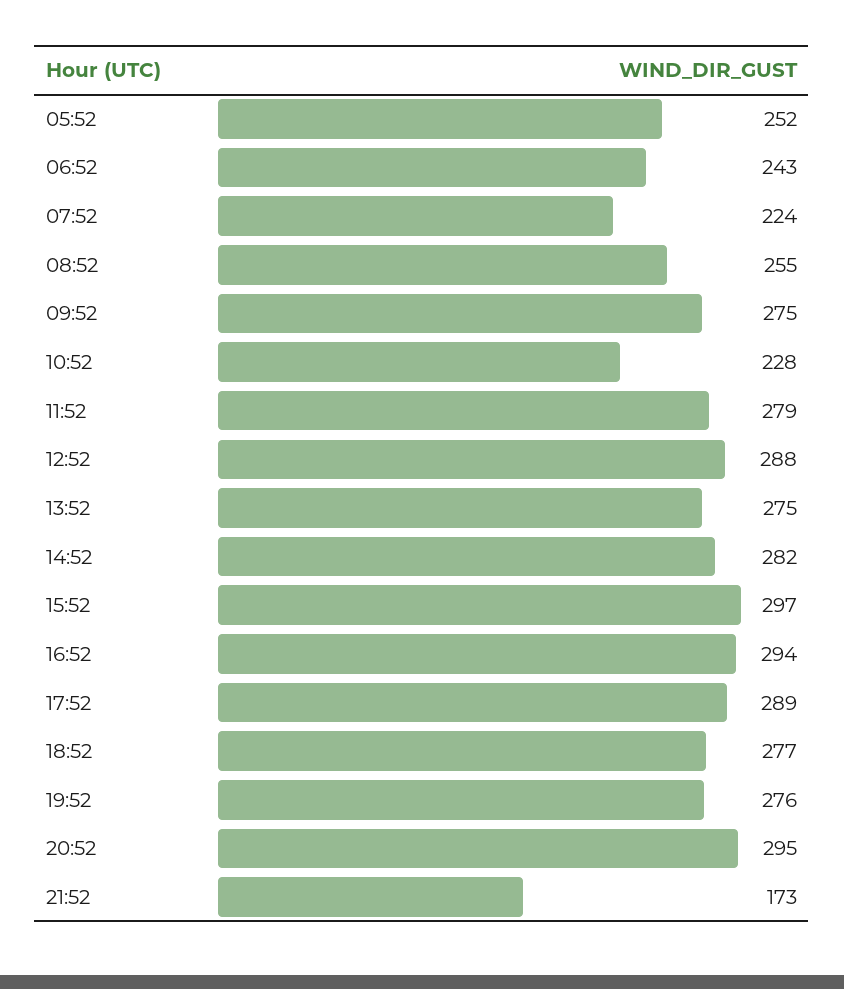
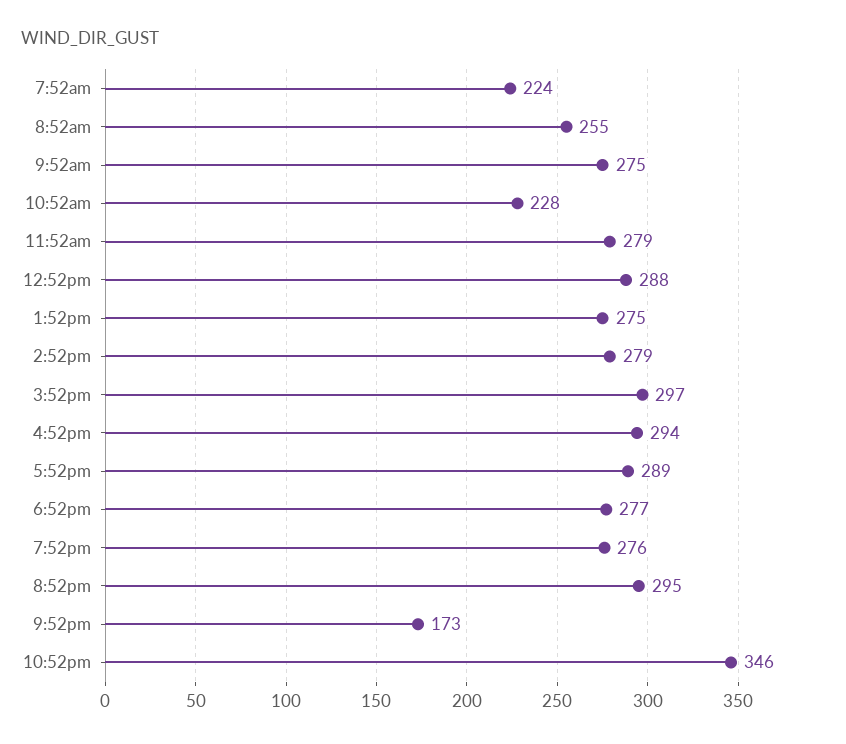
05:52: 252 -> none
06:52: 243 -> none
14:52: 282 -> 279
10:52pm: none -> 346

